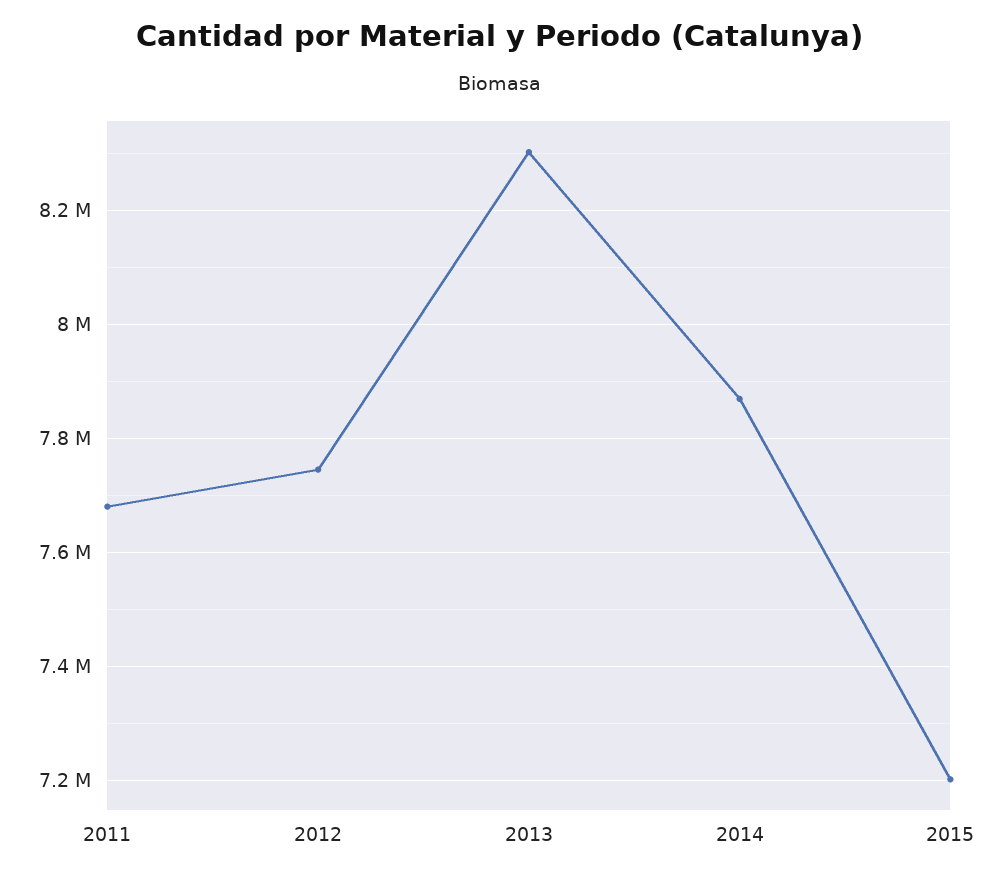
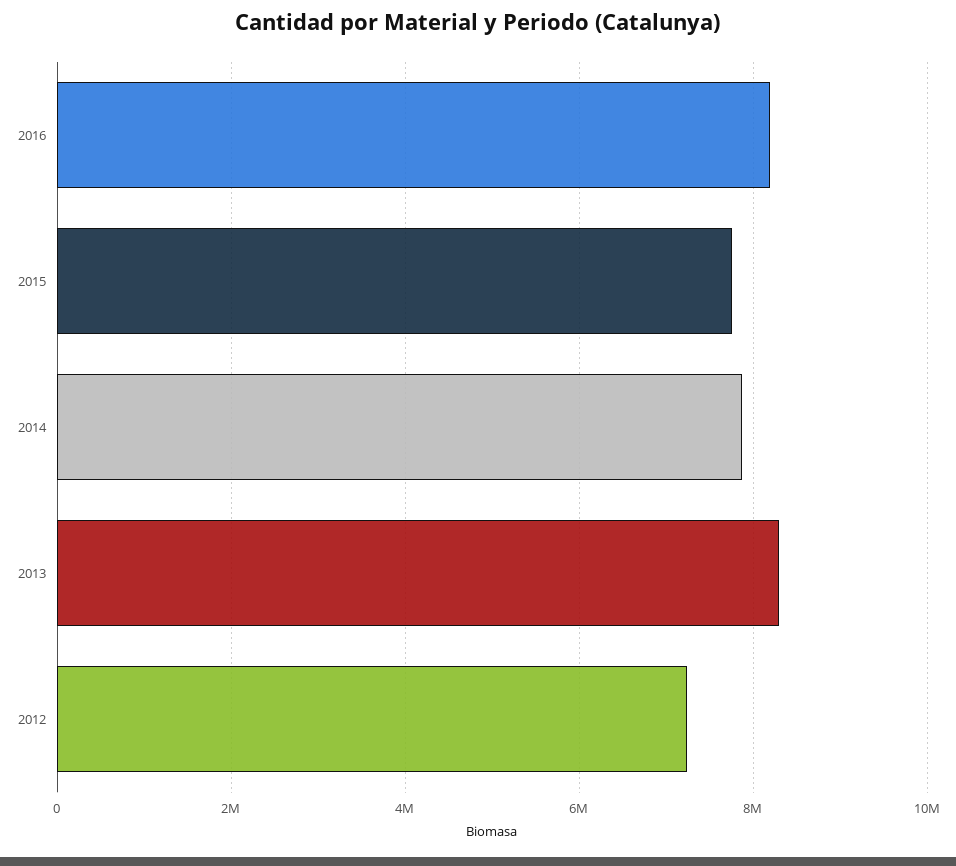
2011: 7680000 -> none
2012: 7740000 -> 7200000
2015: 7200000 -> 7800000
2016: none -> 8200000

